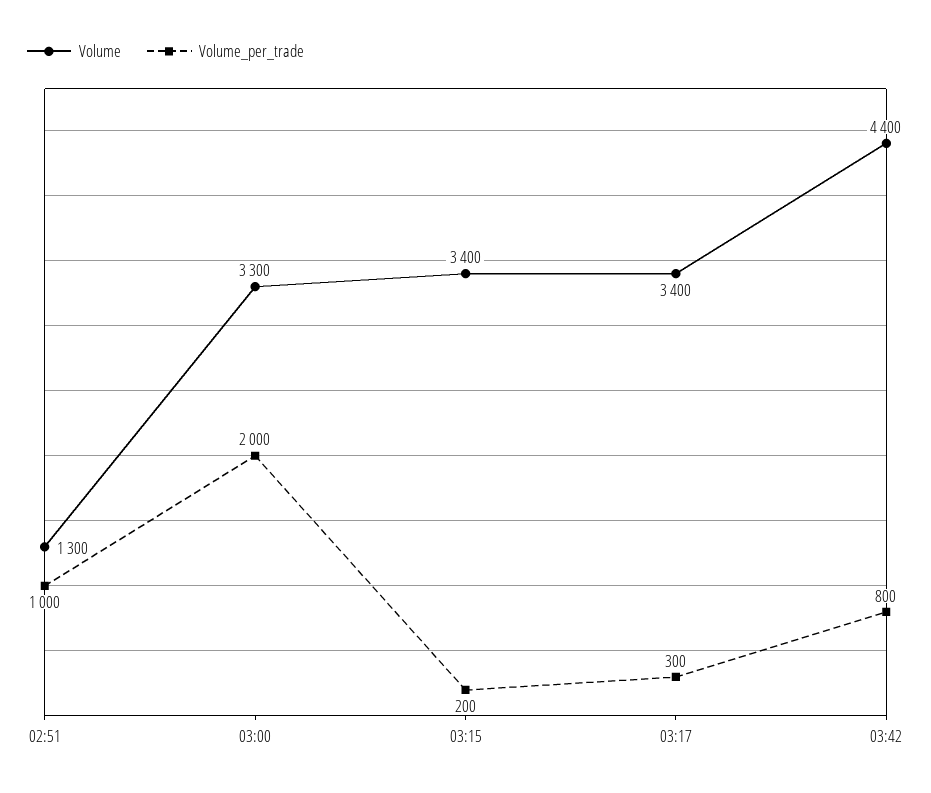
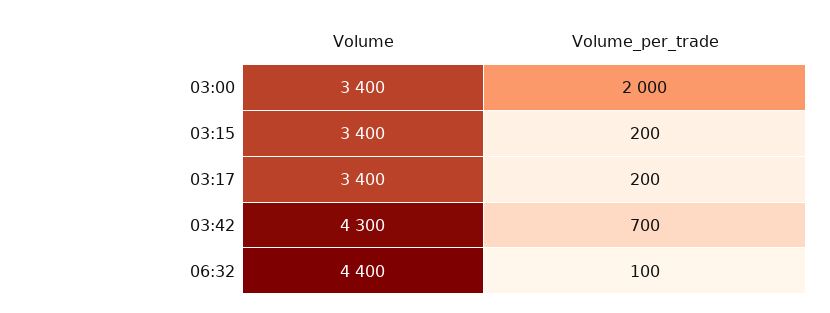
Volume, 02:51: 1300 -> none
Volume_per_trade, 02:51: 1000 -> none
Volume, 03:00: 3300 -> 3400
Volume_per_trade, 03:17: 300 -> 200
Volume, 03:42: 4400 -> 4300
Volume_per_trade, 03:42: 800 -> 700
Volume, 06:32: none -> 4400
Volume_per_trade, 06:32: none -> 100

